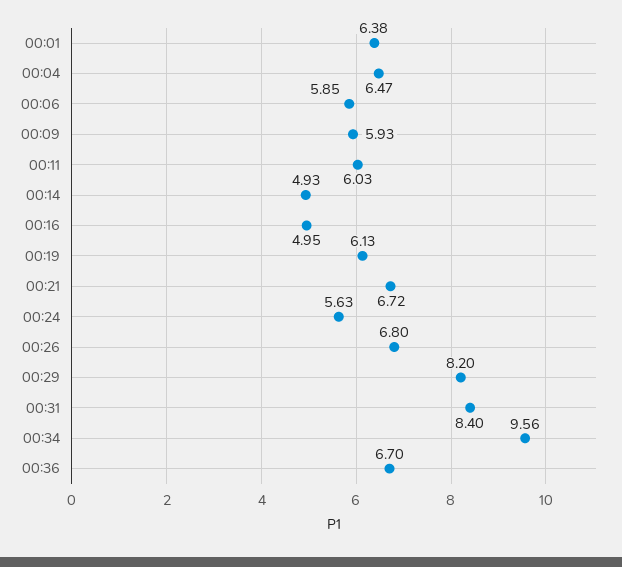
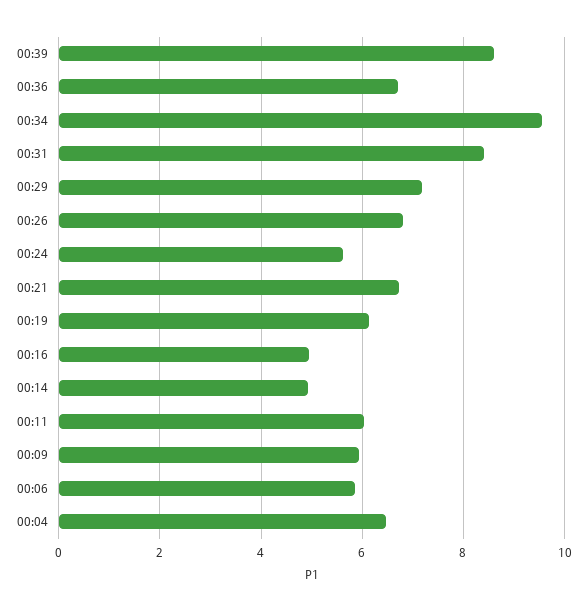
00:01: 6.38 -> none
00:29: 8.2 -> 7.2
00:39: none -> 8.6

